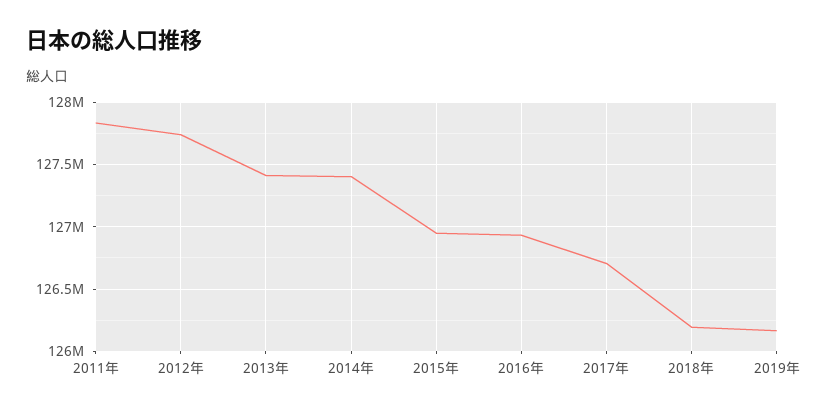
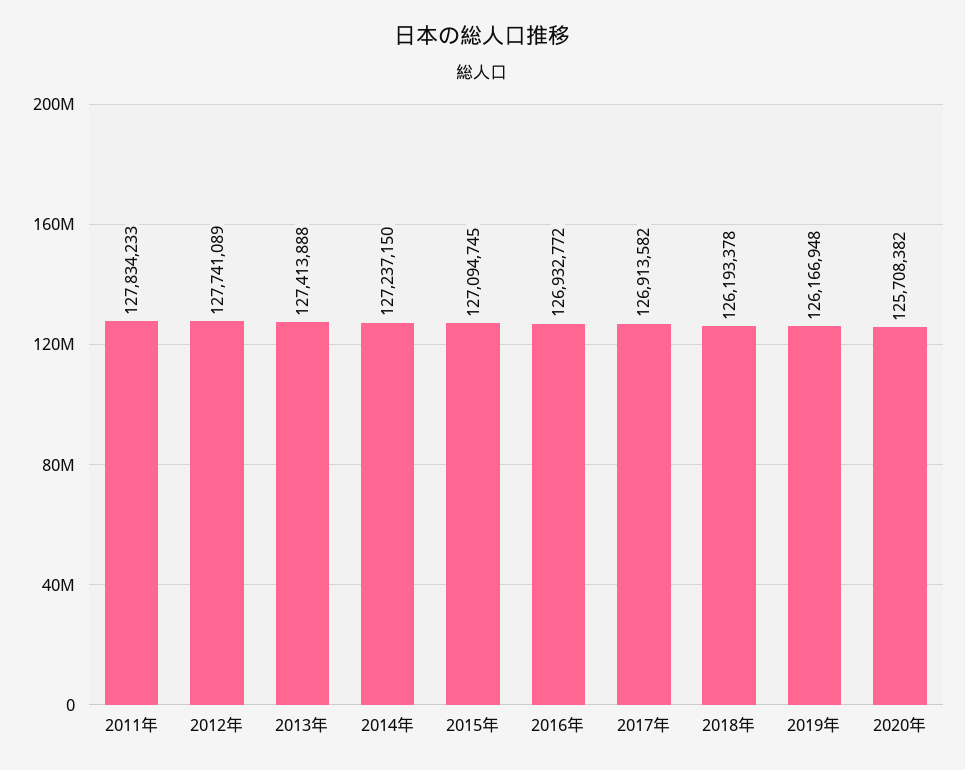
2014年: 127400000 -> 127237150
2015年: 126950000 -> 127094745
2017年: 126700000 -> 126913582
2020年: none -> 125708382

